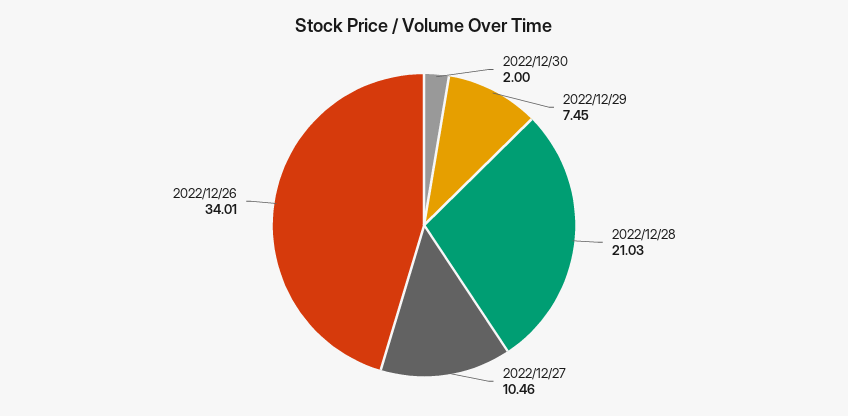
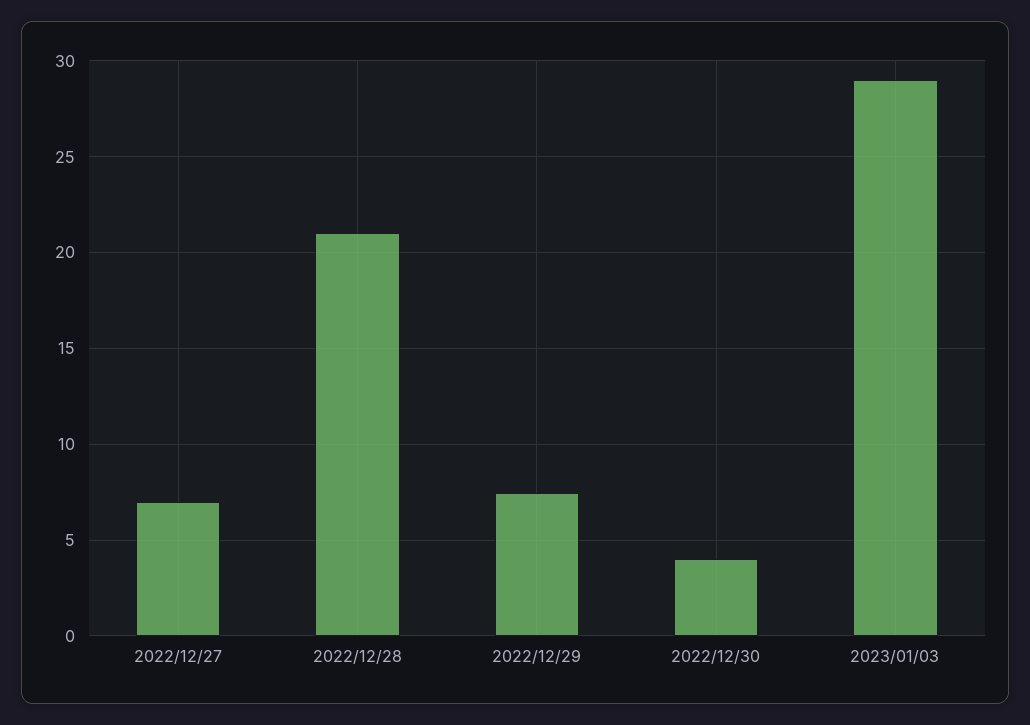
2022/12/30: 2 -> 4
2022/12/27: 10.46 -> 7
2022/12/26: 34.01 -> none
2023/01/03: none -> 29

